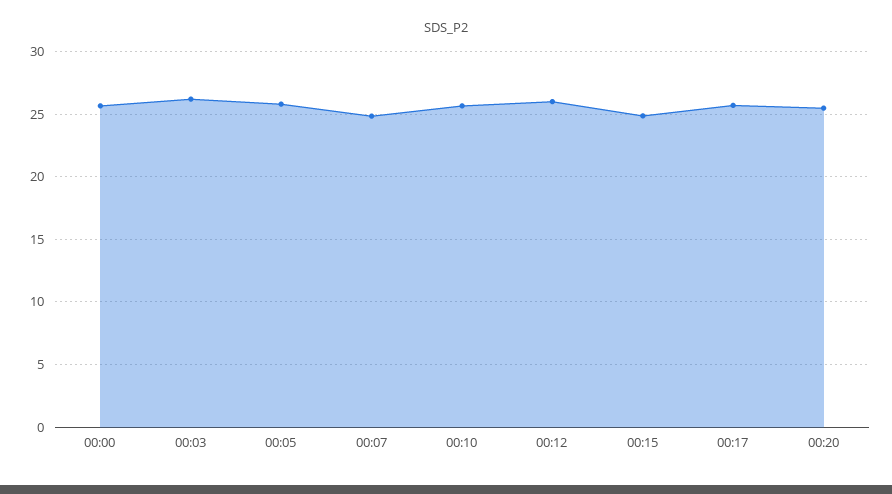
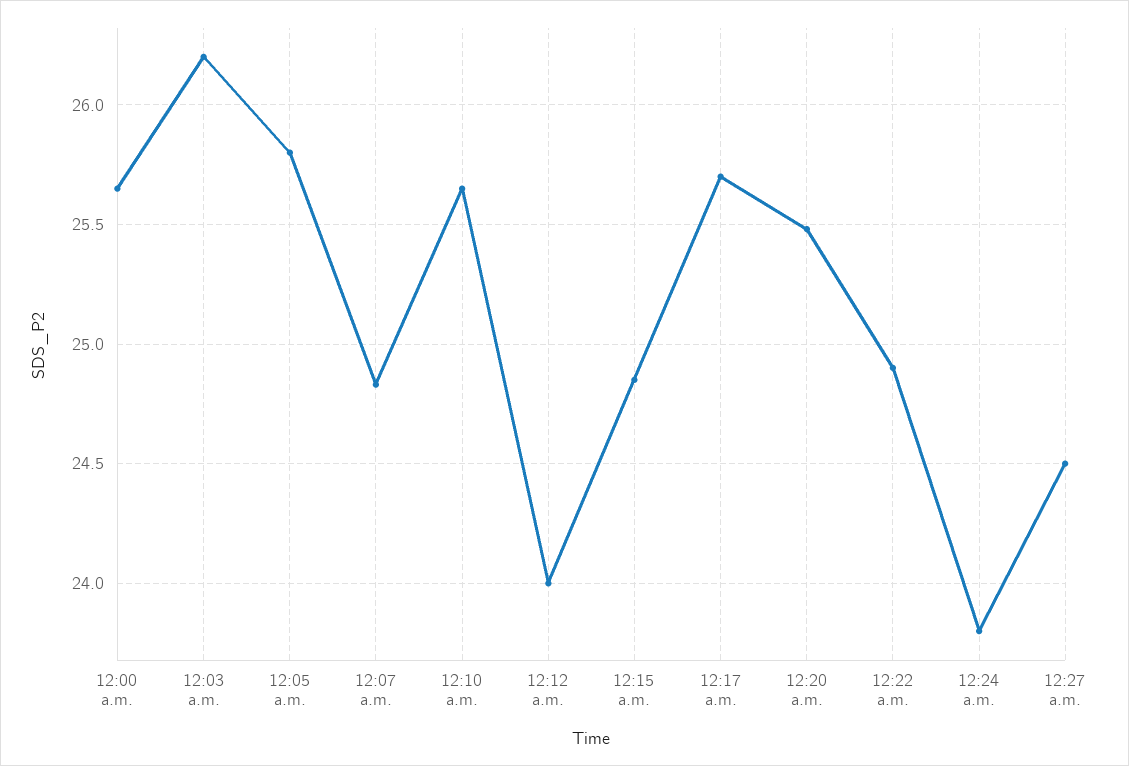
00:12: 26 -> 24
12:22 a.m.: none -> 24.9
12:24 a.m.: none -> 23.8
12:27 a.m.: none -> 24.5

